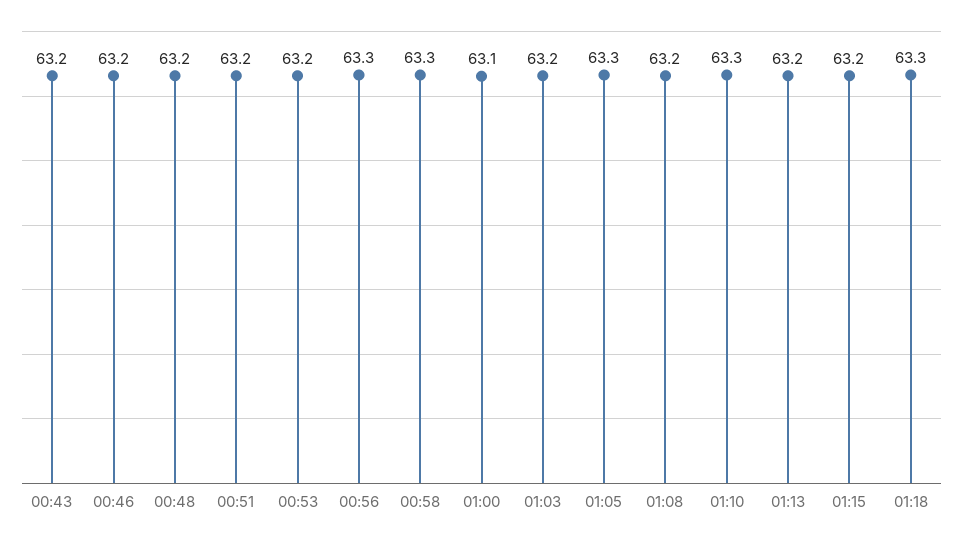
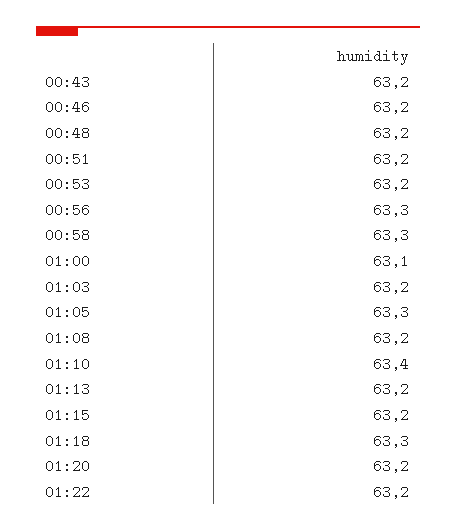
01:10: 63.3 -> 63.4
01:20: none -> 63.2
01:22: none -> 63.2

